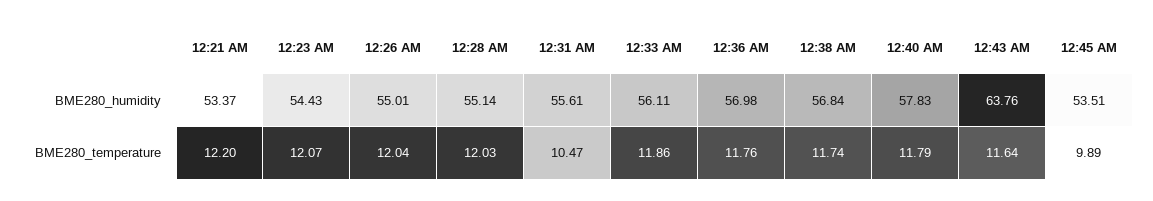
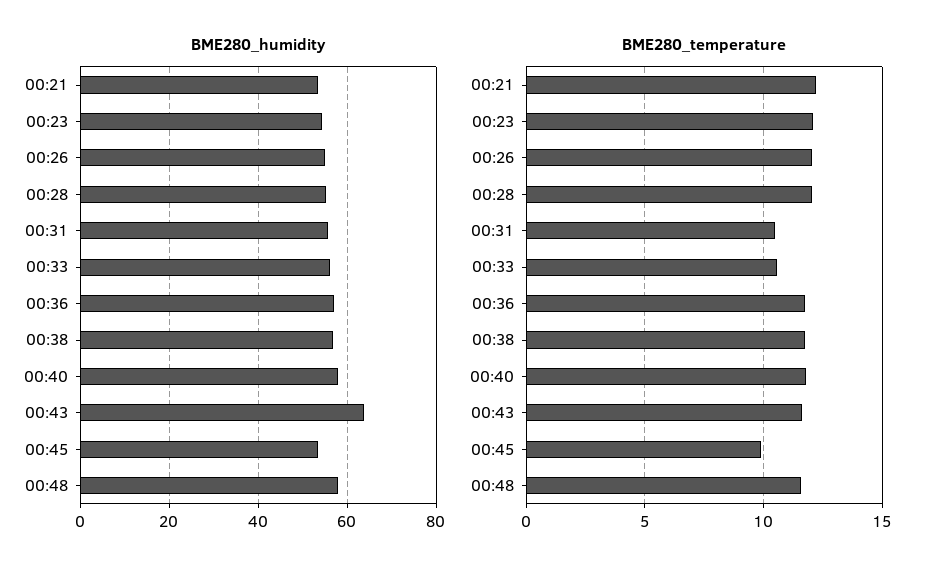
BME280_temperature, 12:33 AM: 11.86 -> 10.5
BME280_humidity, 00:48: none -> 58
BME280_temperature, 00:48: none -> 11.5

